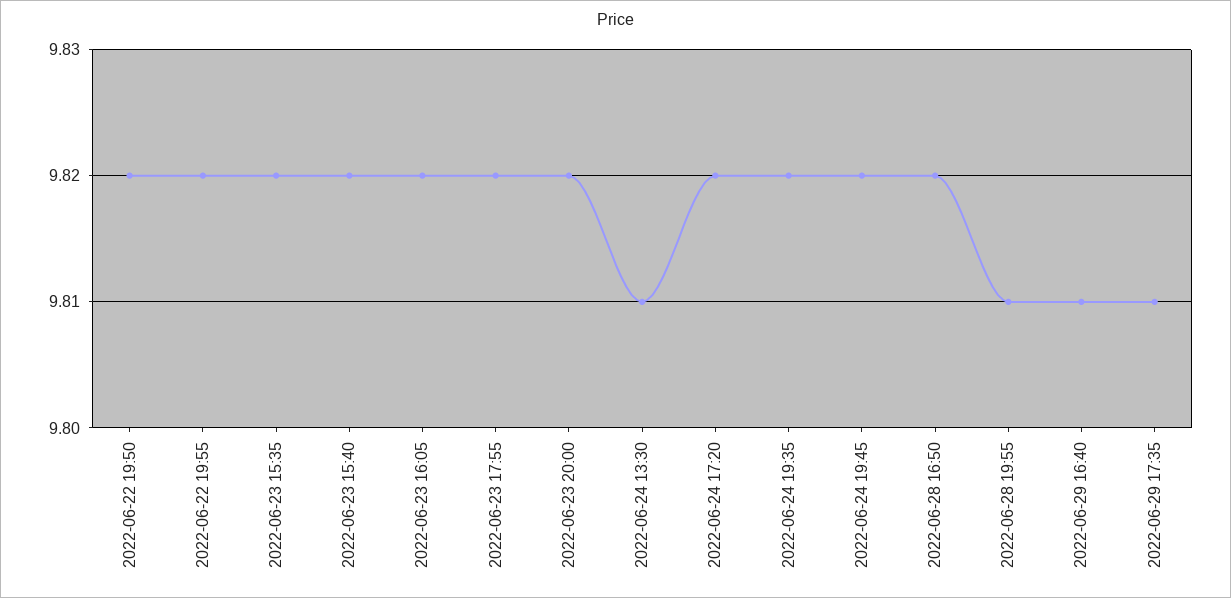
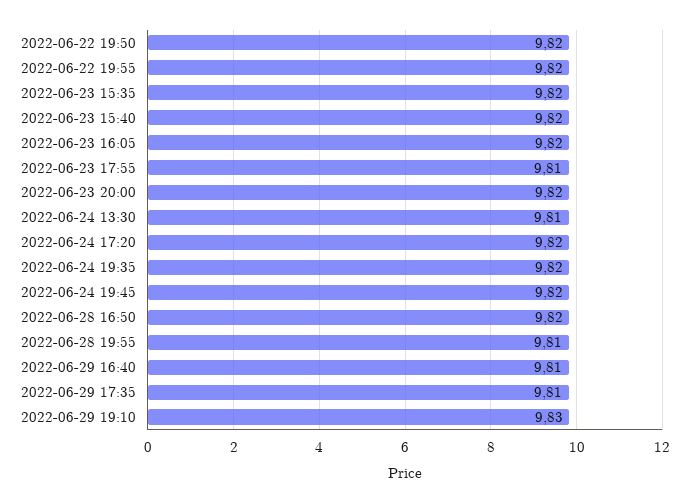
2022-06-23 17:55: 9.82 -> 9.81
2022-06-29 19:10: none -> 9.83

